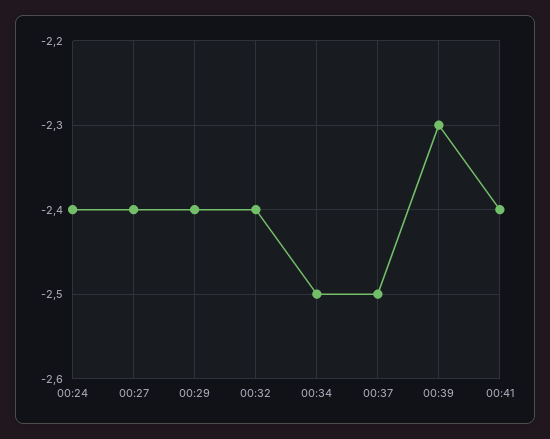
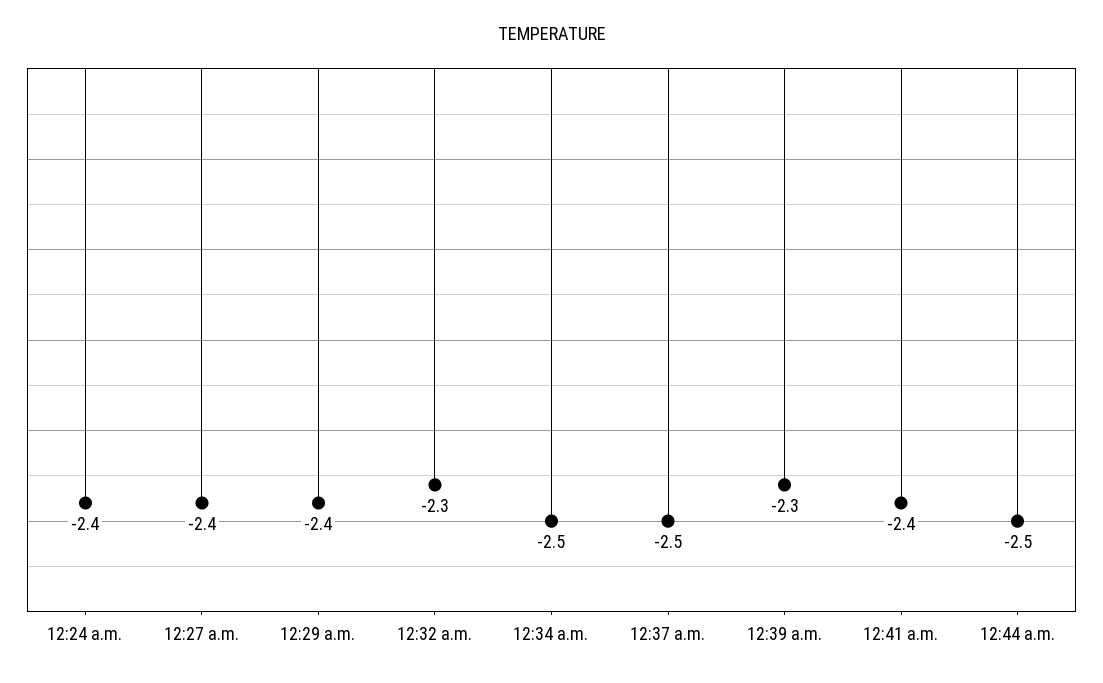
00:32: -2.4 -> -2.3
12:44 a.m.: none -> -2.5

